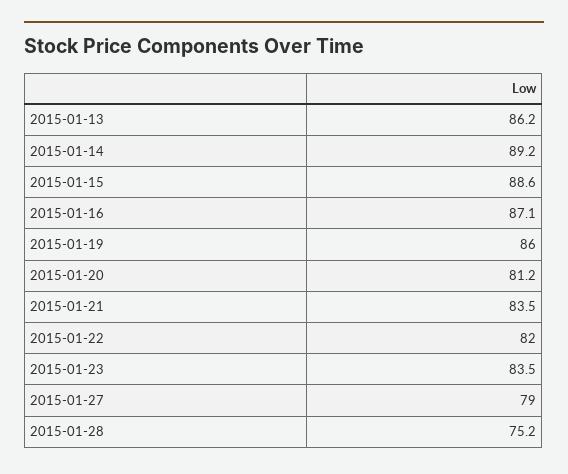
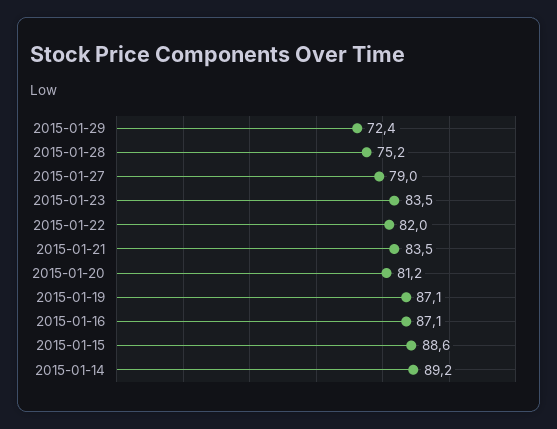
2015-01-13: 86.2 -> none
2015-01-19: 86 -> 87.1
2015-01-29: none -> 72.4

